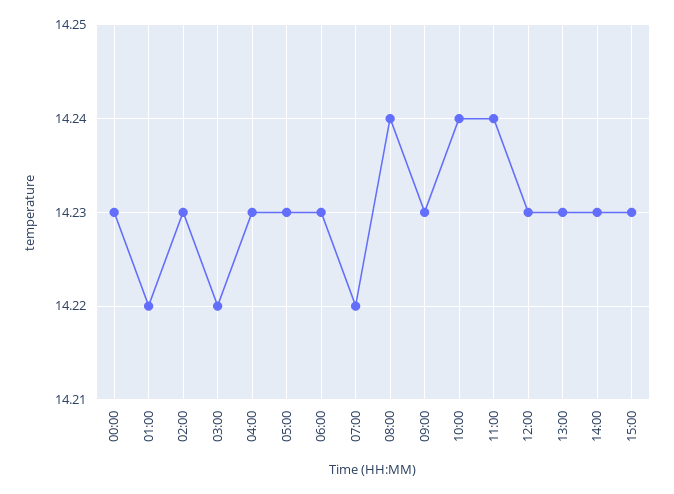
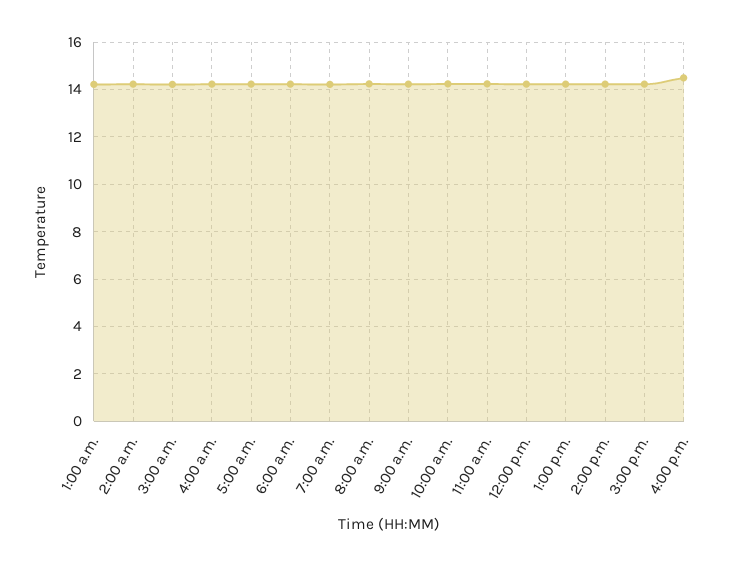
00:00: 14.23 -> none
4:00 p.m.: none -> 14.5

